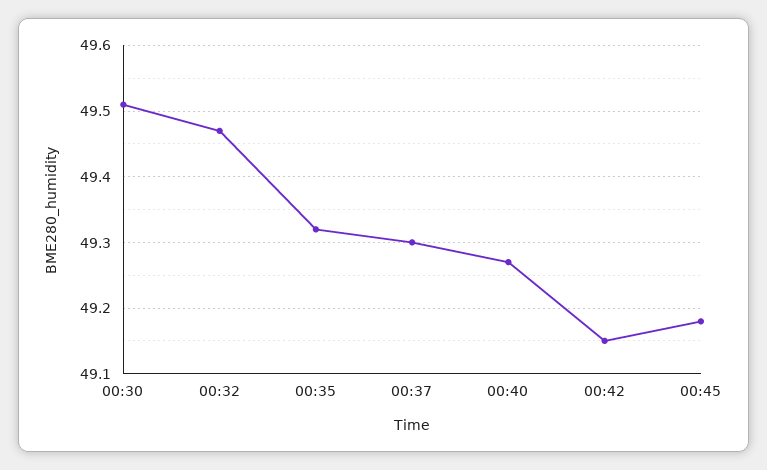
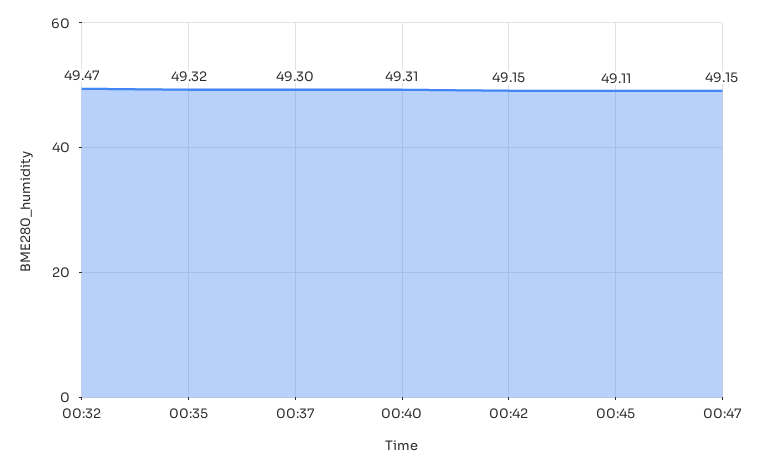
00:30: 49.51 -> none
00:40: 49.27 -> 49.31
00:45: 49.18 -> 49.11
00:47: none -> 49.15

